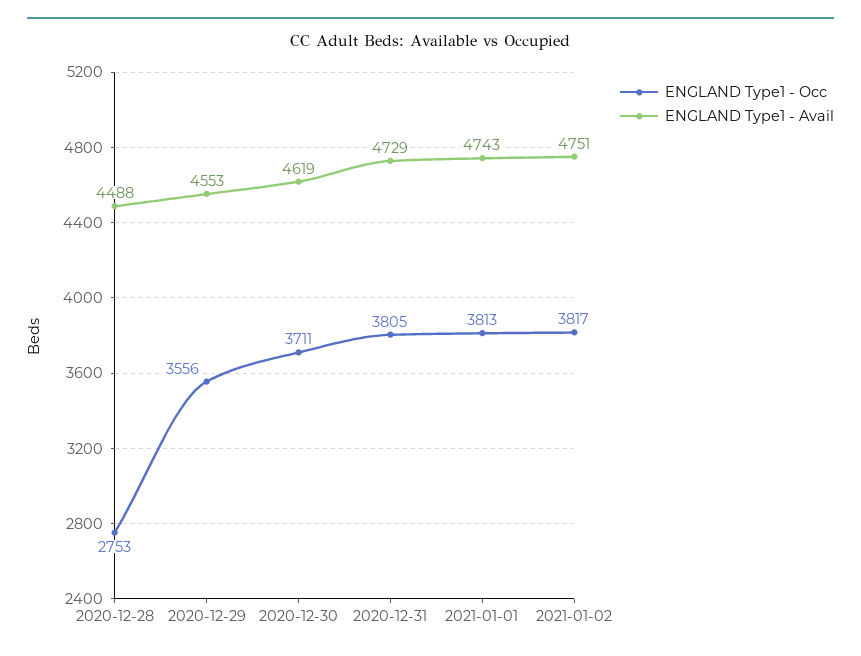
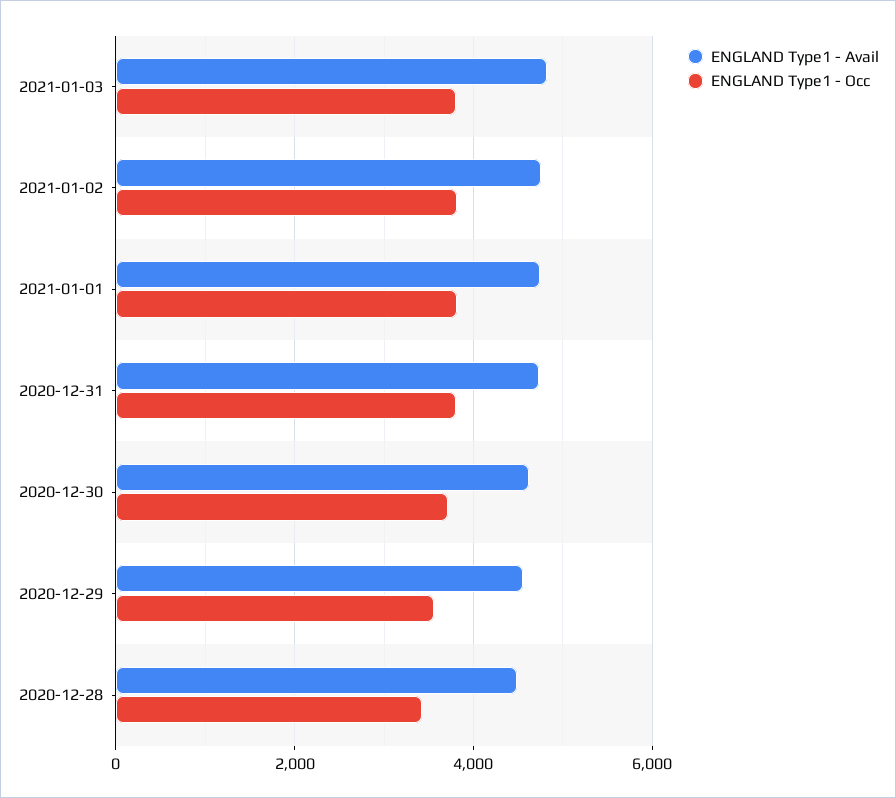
ENGLAND Type1 - Occ, 2020-12-28: 2753 -> 3400
ENGLAND Type1 - Avail, 2021-01-03: none -> 4800
ENGLAND Type1 - Occ, 2021-01-03: none -> 3800

